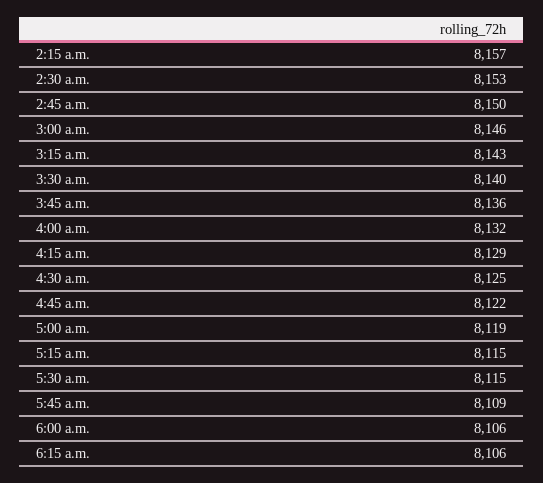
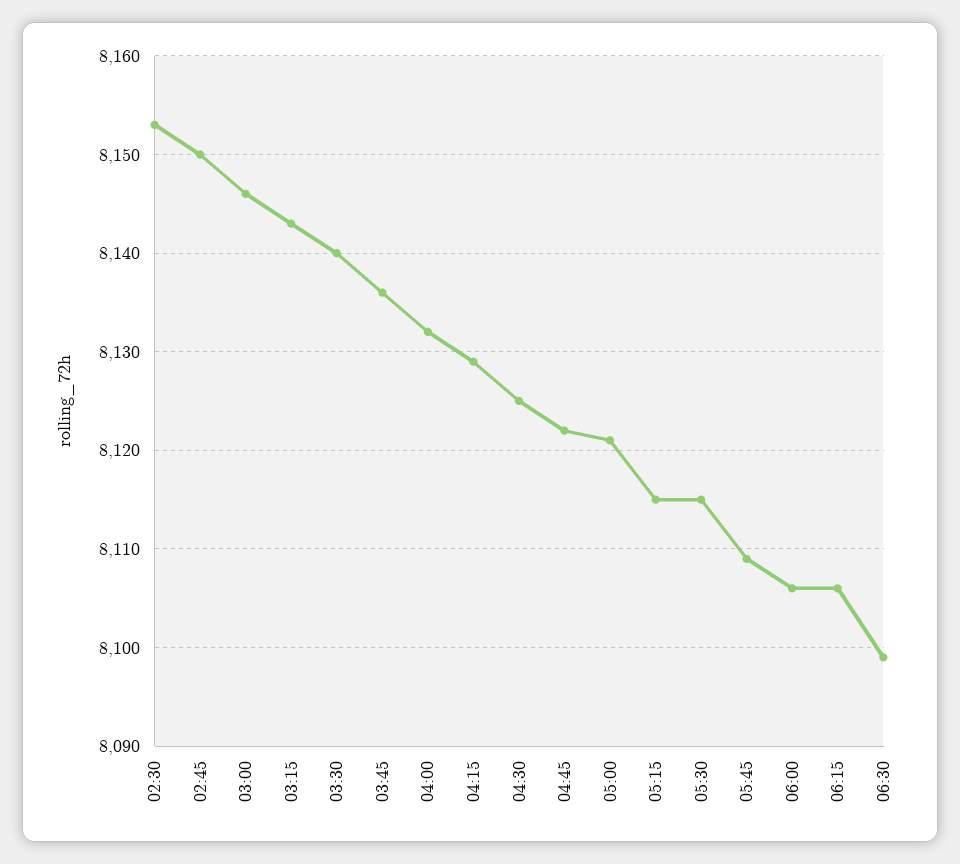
2:15 a.m.: 8157 -> none
5:00 a.m.: 8119 -> 8121
06:30: none -> 8099

